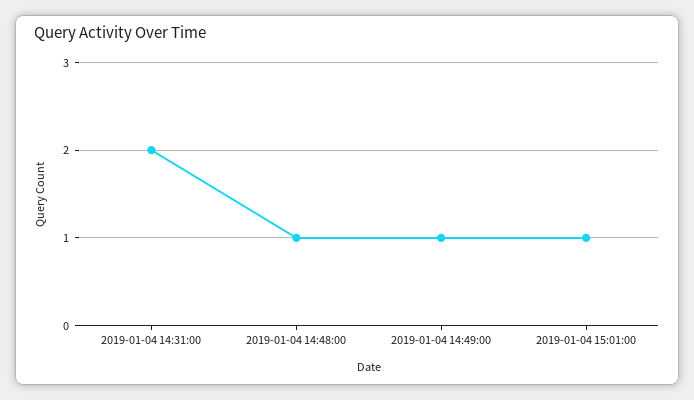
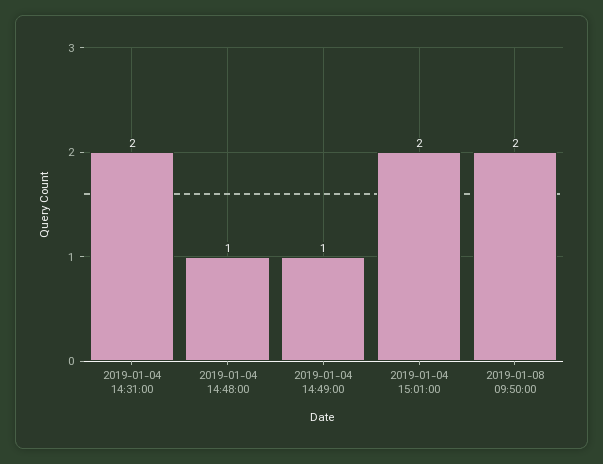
2019-01-04 15:01:00: 1 -> 2
2019-01-08 09:50:00: none -> 2

